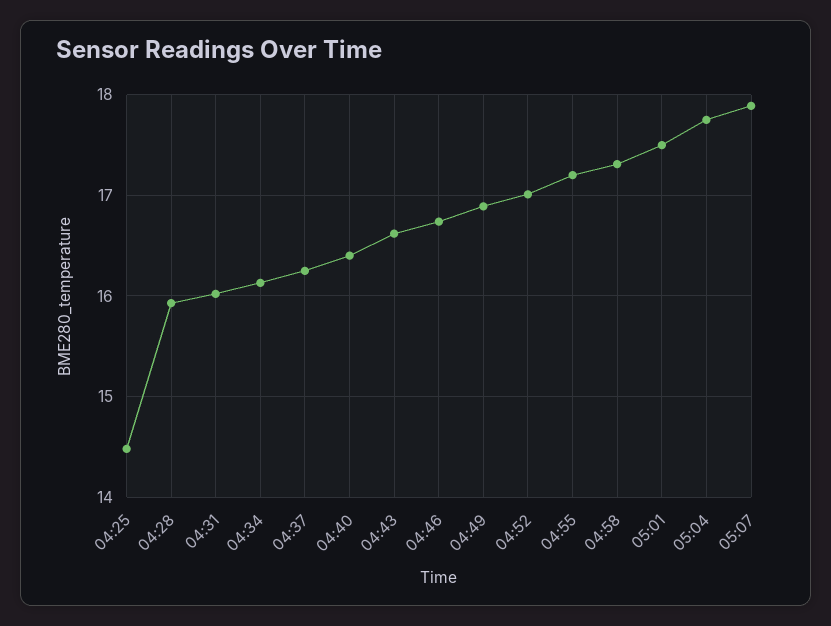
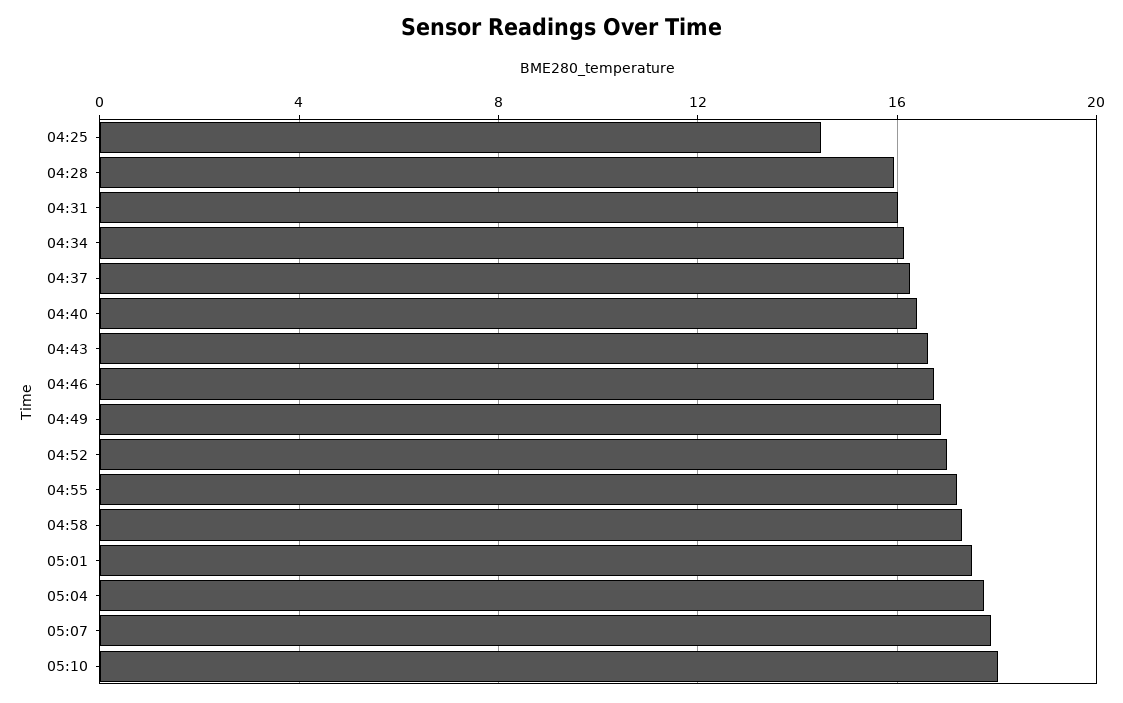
05:10: none -> 18

